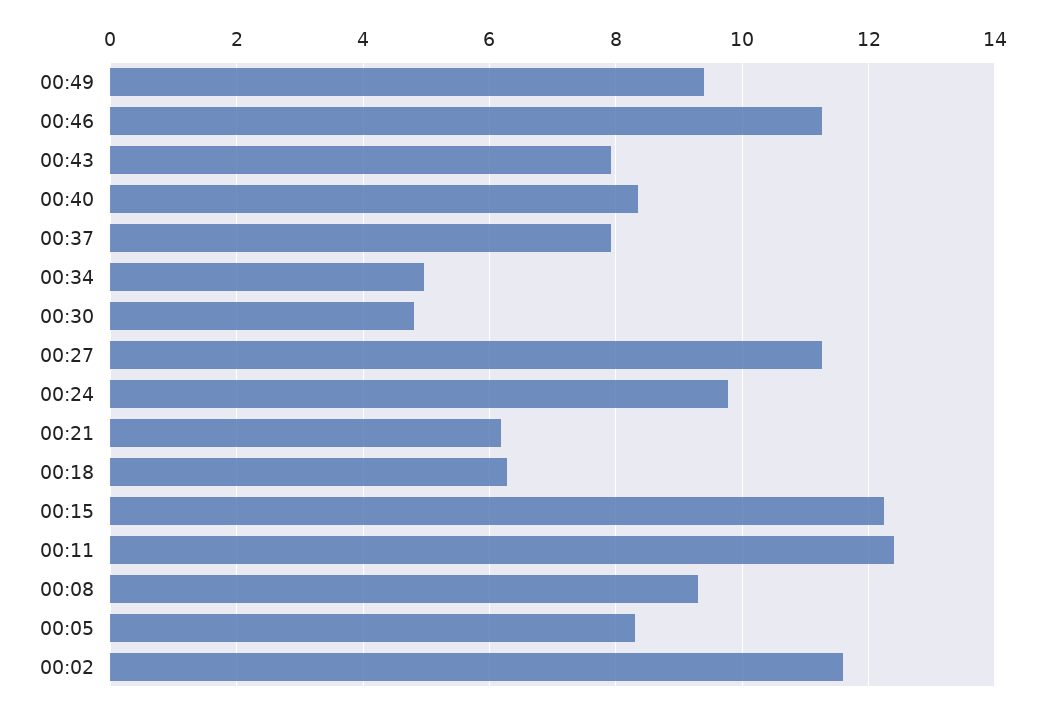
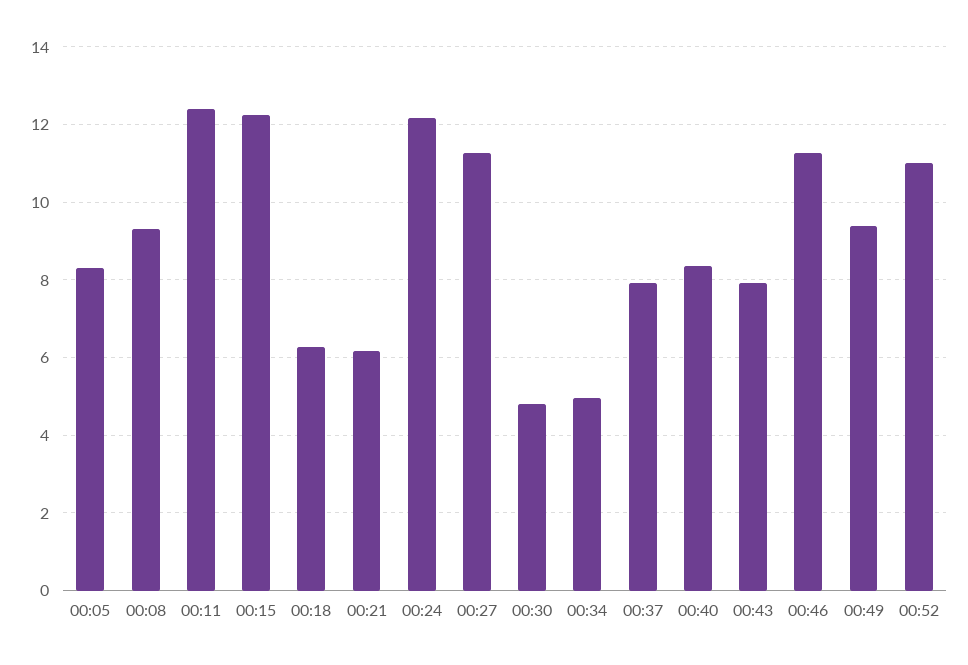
00:24: 9.8 -> 12.2
00:02: 11.6 -> none
00:52: none -> 11

